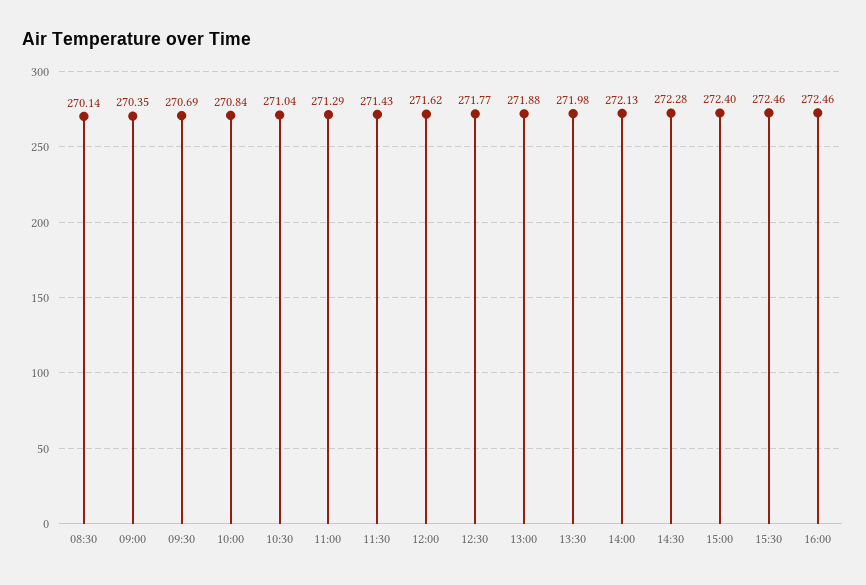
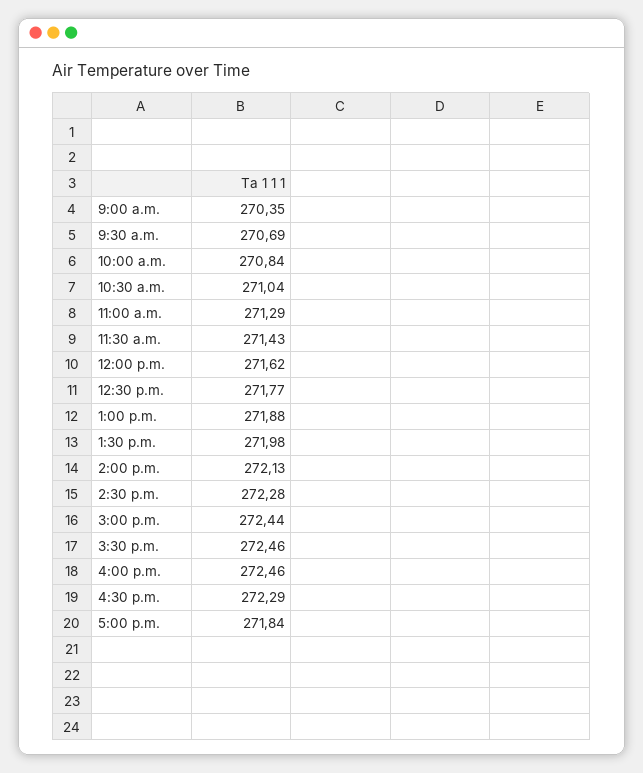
08:30: 270.14 -> none
15:00: 272.4 -> 272.44
4:30 p.m.: none -> 272.29
5:00 p.m.: none -> 271.84

